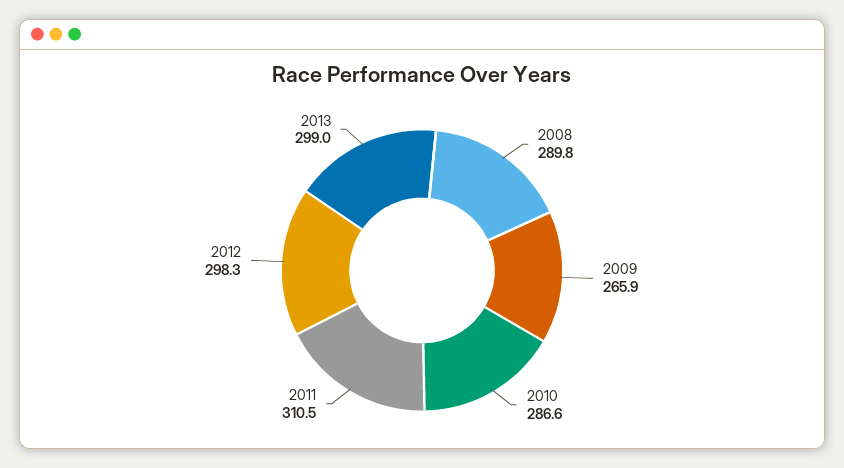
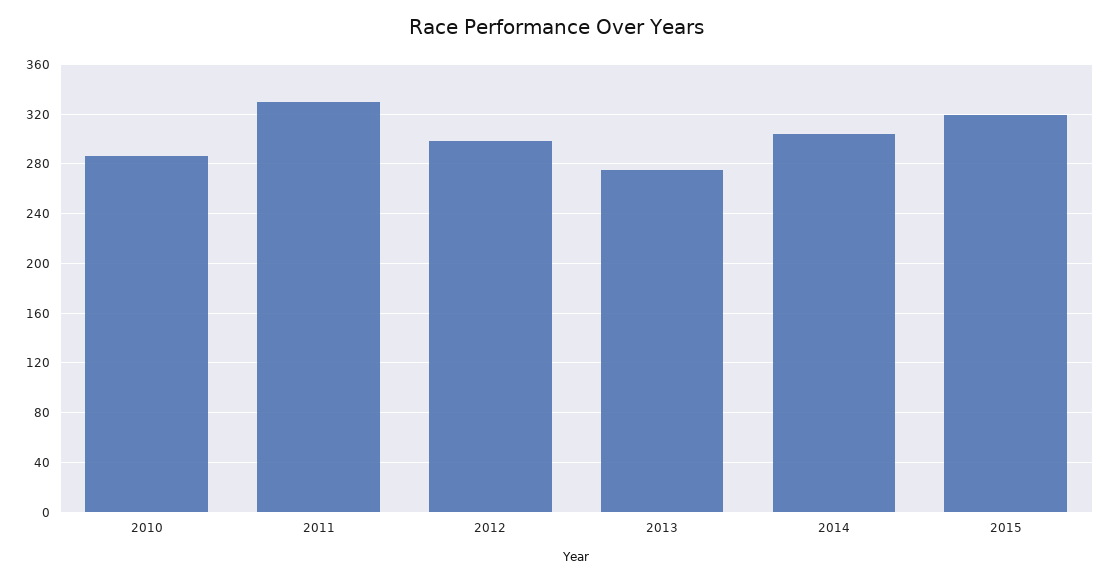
2008: 289.8 -> none
2009: 265.9 -> none
2011: 310.5 -> 330
2013: 299 -> 275
2014: none -> 305
2015: none -> 320

